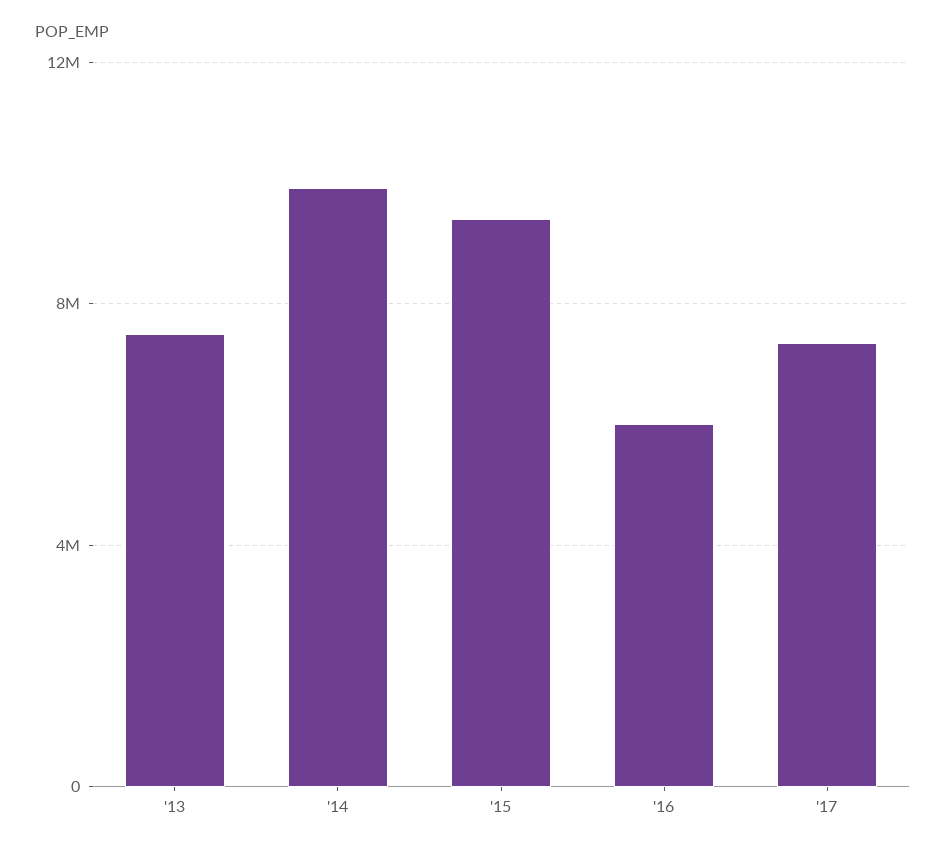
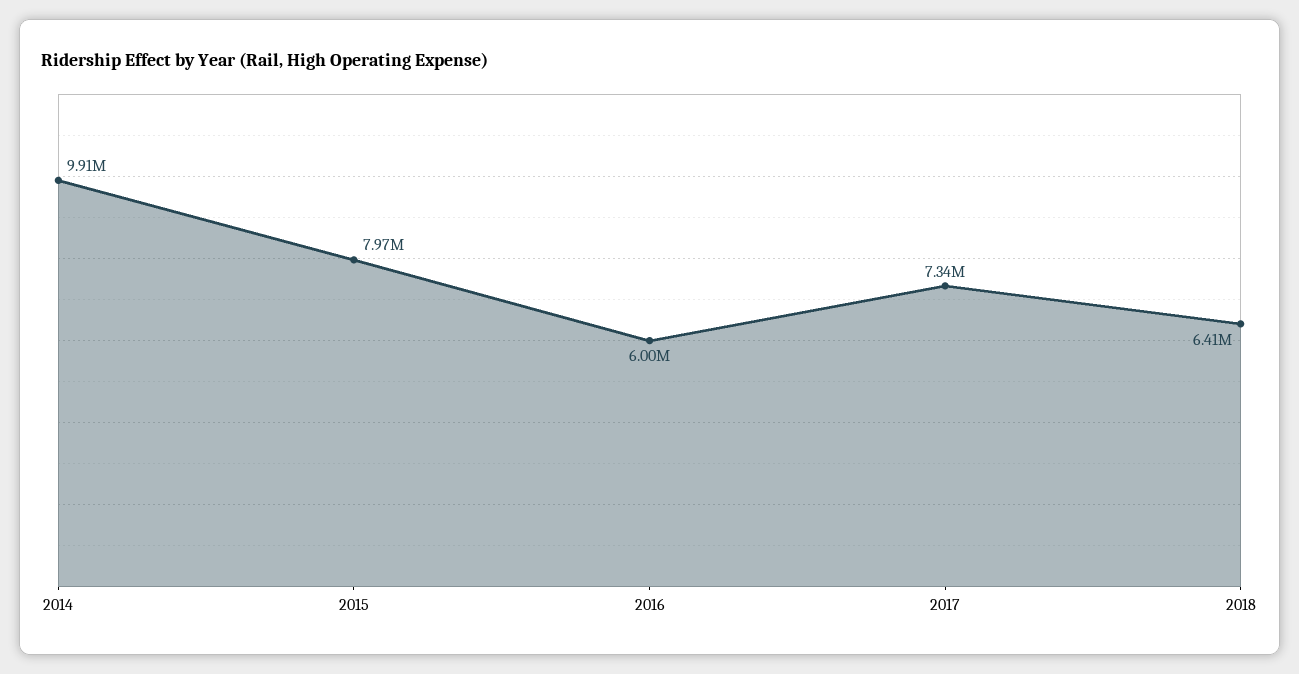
'13: 7500000 -> none
'15: 9500000 -> 7970000
2018: none -> 6410000

